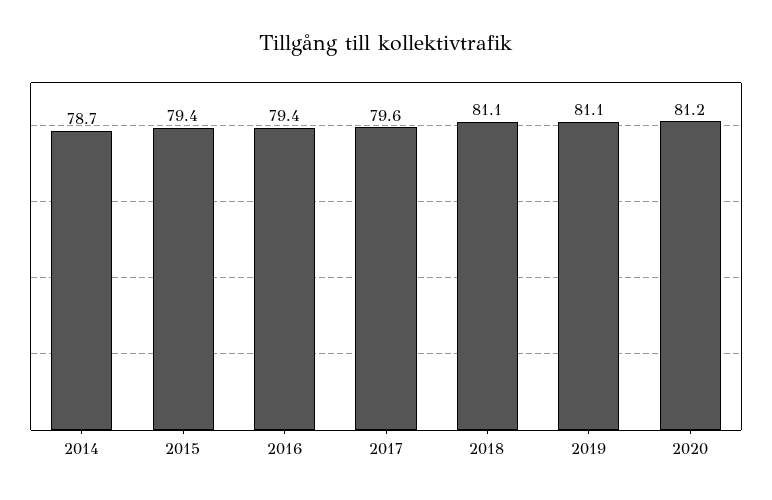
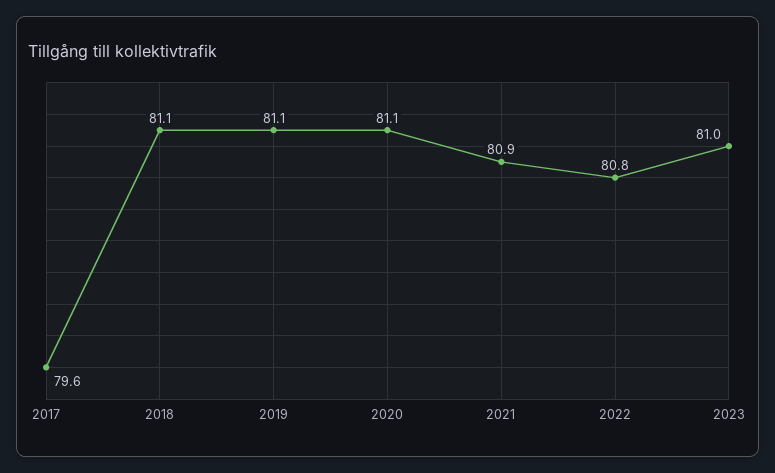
2014: 78.7 -> none
2015: 79.4 -> none
2016: 79.4 -> none
2020: 81.2 -> 81.1
2021: none -> 80.9
2022: none -> 80.8
2023: none -> 81

